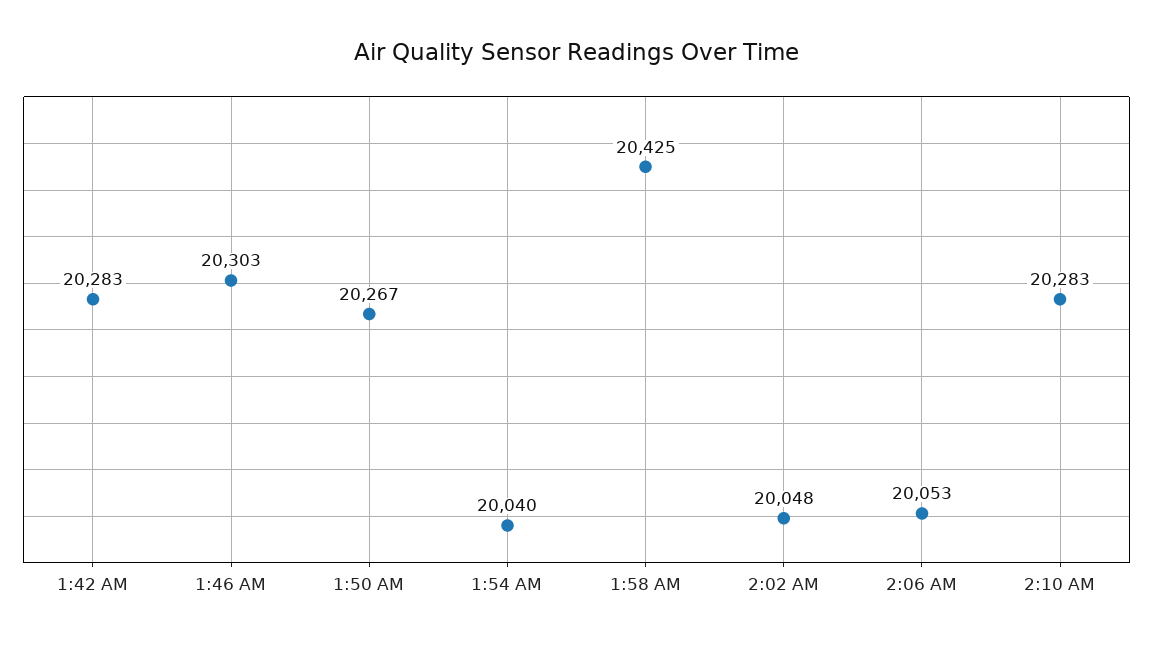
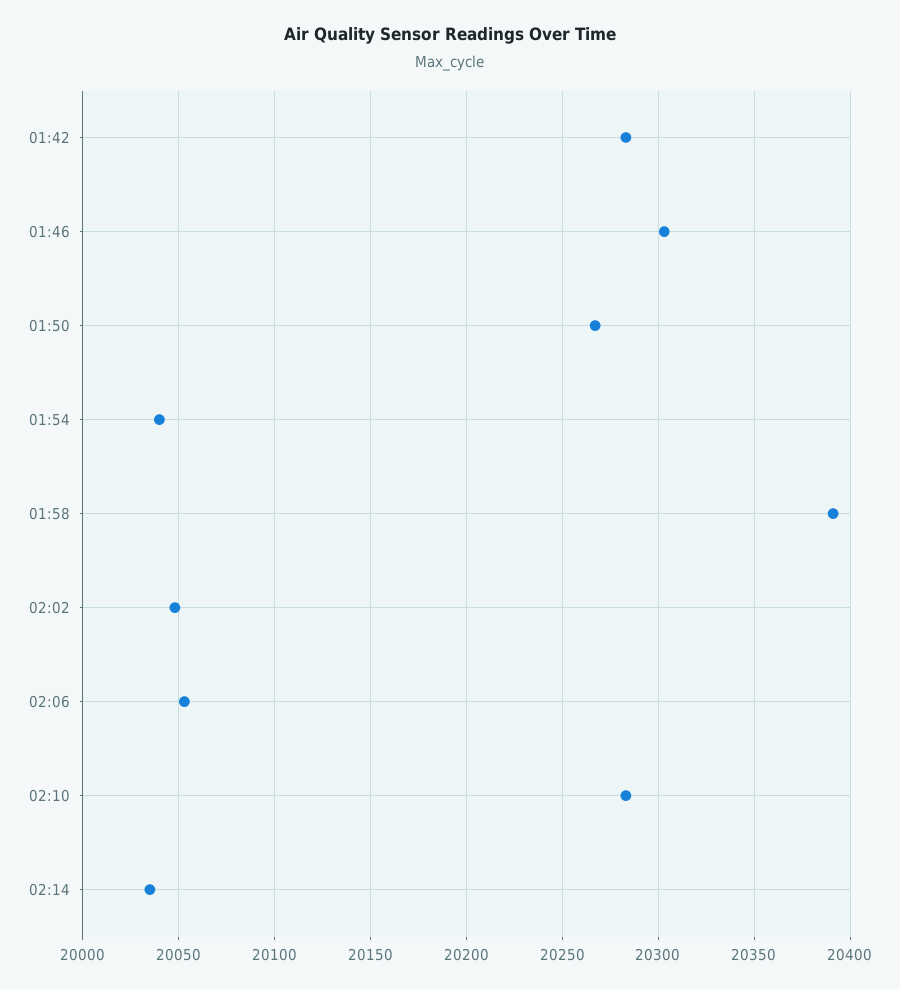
1:58 AM: 20425 -> 20390
02:14: none -> 20035

